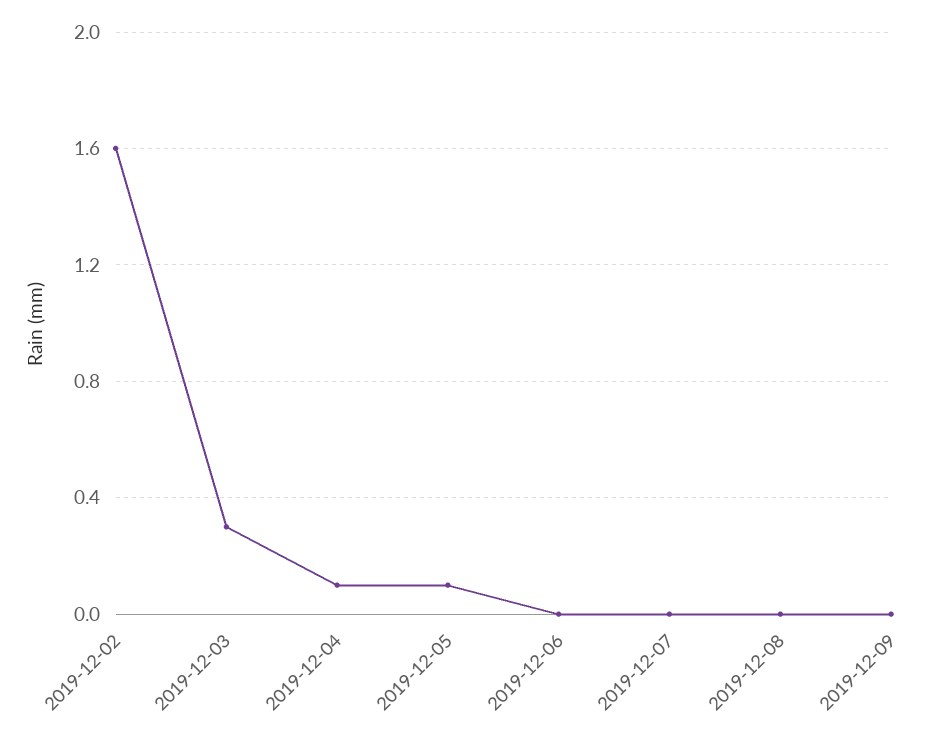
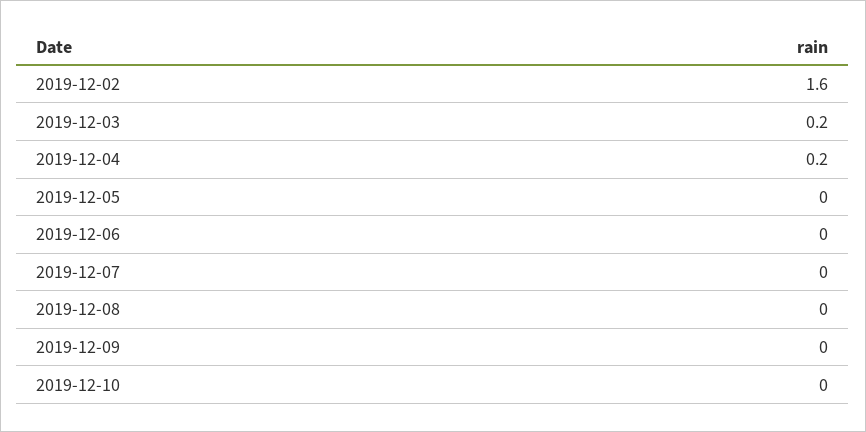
2019-12-03: 0.3 -> 0.2
2019-12-04: 0.1 -> 0.2
2019-12-05: 0.1 -> 0
2019-12-10: none -> 0

